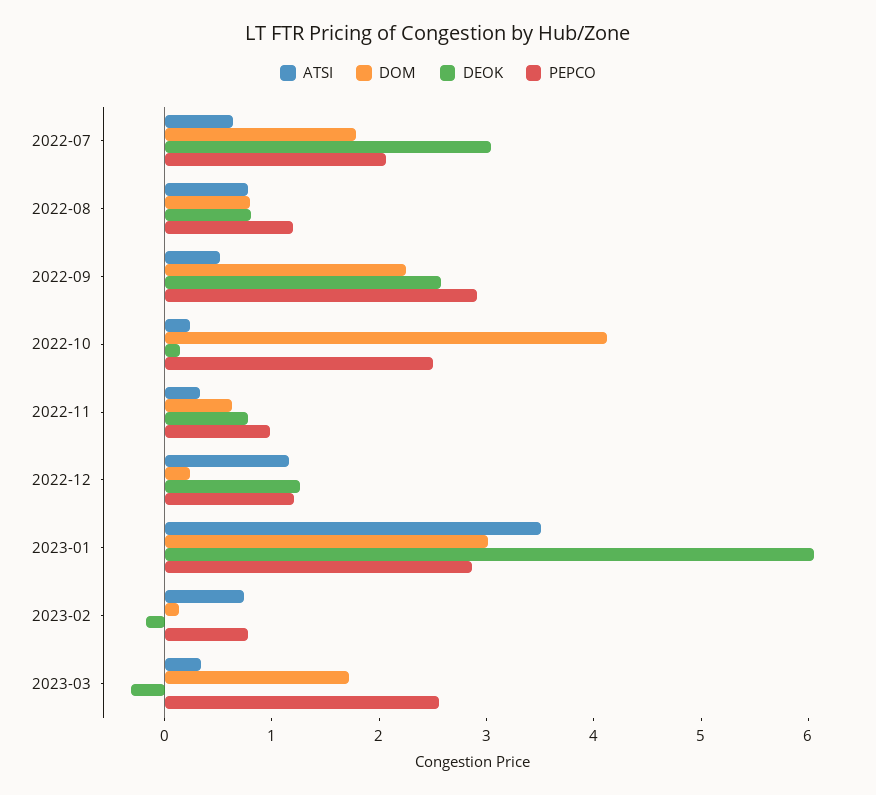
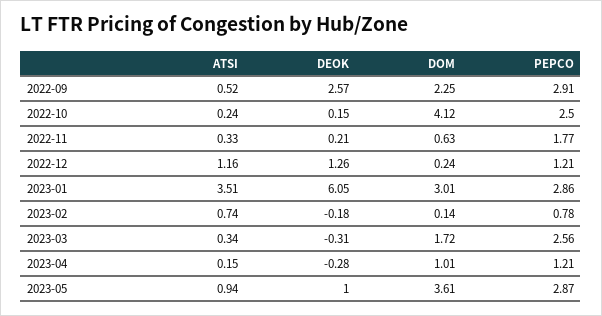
ATSI, 2022-07: 0.6 -> none
DOM, 2022-07: 1.8 -> none
DEOK, 2022-07: 3 -> none
PEPCO, 2022-07: 2 -> none
ATSI, 2022-08: 0.8 -> none
DOM, 2022-08: 0.8 -> none
DEOK, 2022-08: 0.8 -> none
PEPCO, 2022-08: 1.2 -> none
DEOK, 2022-11: 0.8 -> 0.21
PEPCO, 2022-11: 1 -> 1.77
ATSI, 2023-04: none -> 0.15
DEOK, 2023-04: none -> -0.28
DOM, 2023-04: none -> 1.01
PEPCO, 2023-04: none -> 1.21
ATSI, 2023-05: none -> 0.94
DEOK, 2023-05: none -> 1
DOM, 2023-05: none -> 3.61
PEPCO, 2023-05: none -> 2.87

